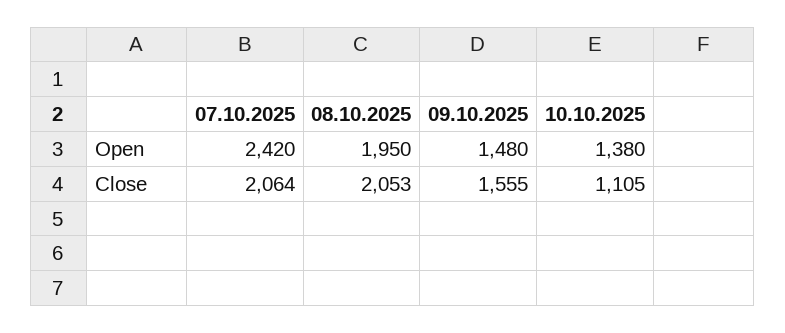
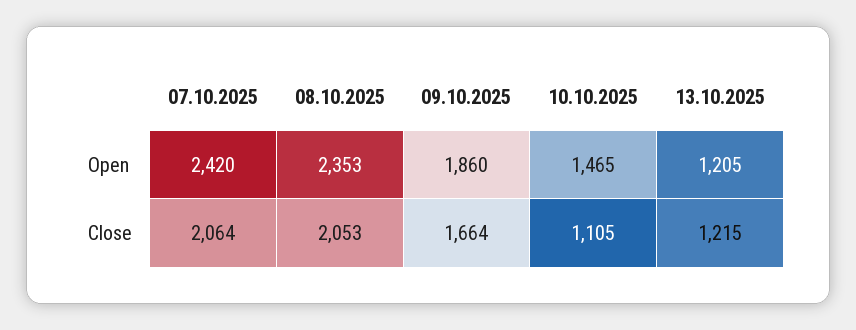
08.10.2025, Open: 1950 -> 2353
09.10.2025, Open: 1480 -> 1860
10.10.2025, Open: 1380 -> 1465
09.10.2025, Close: 1555 -> 1664
13.10.2025, Open: none -> 1205
13.10.2025, Close: none -> 1215

